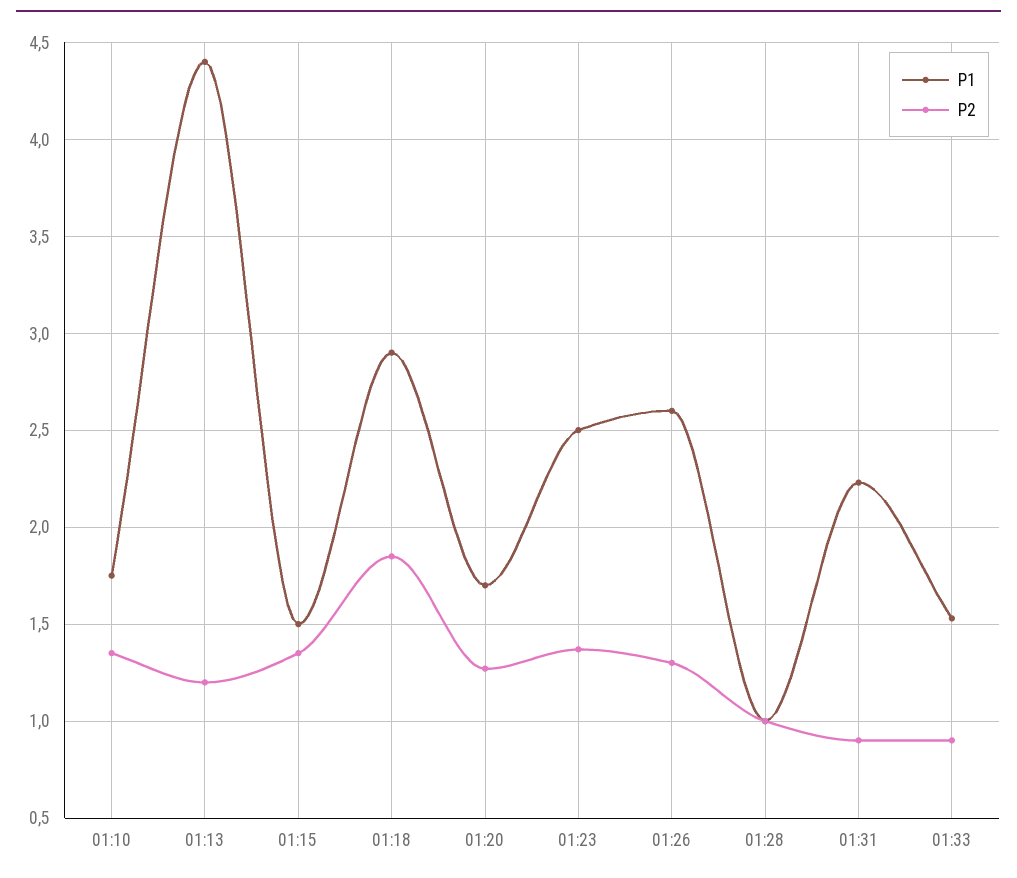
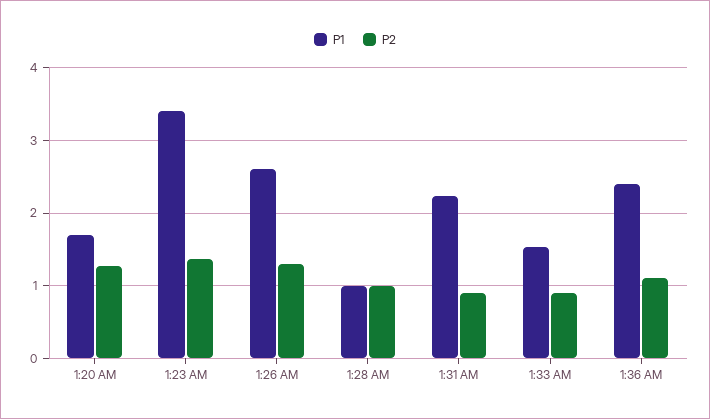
P1, 01:10: 1.75 -> none
P2, 01:10: 1.35 -> none
P1, 01:13: 4.4 -> none
P2, 01:13: 1.2 -> none
P1, 01:15: 1.5 -> none
P2, 01:15: 1.35 -> none
P1, 01:18: 2.9 -> none
P2, 01:18: 1.85 -> none
P1, 01:23: 2.5 -> 3.4
P1, 1:36 AM: none -> 2.4
P2, 1:36 AM: none -> 1.1

